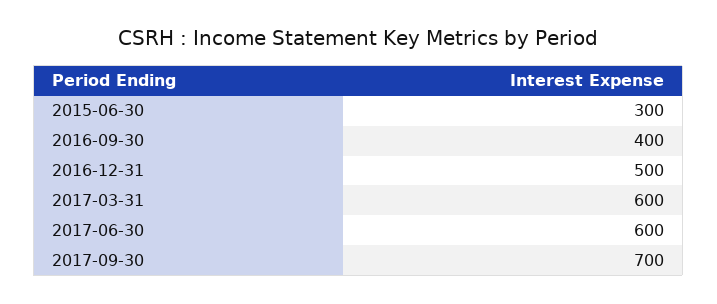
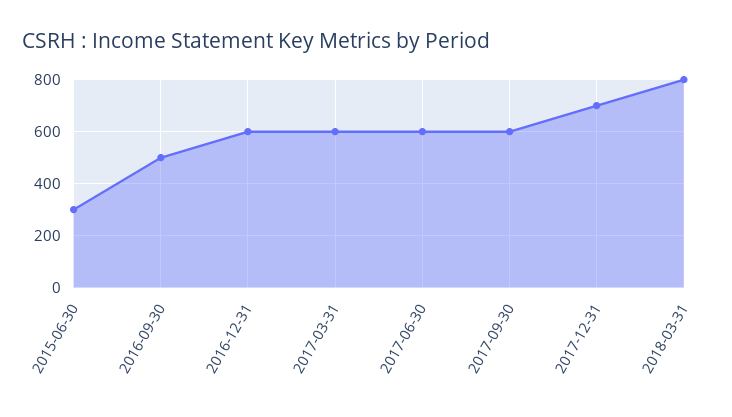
2016-09-30: 400 -> 500
2016-12-31: 500 -> 600
2017-09-30: 700 -> 600
2017-12-31: none -> 700
2018-03-31: none -> 800

